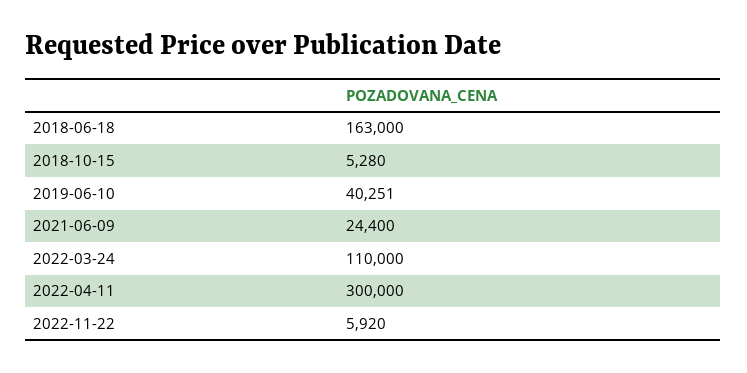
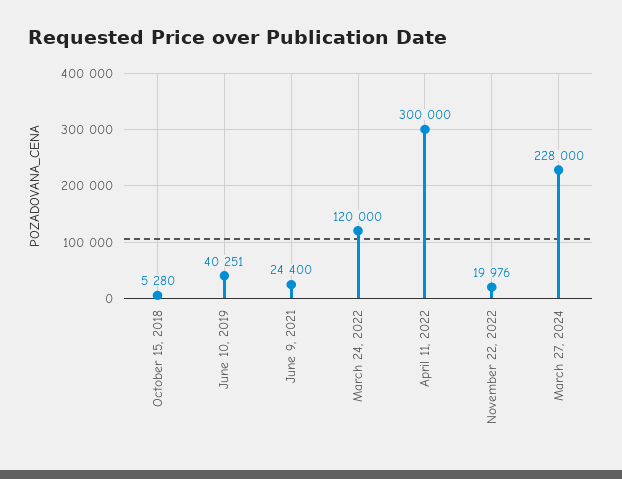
2018-06-18: 163000 -> none
2022-03-24: 110000 -> 120000
2022-11-22: 5920 -> 19976
March 27, 2024: none -> 228000

